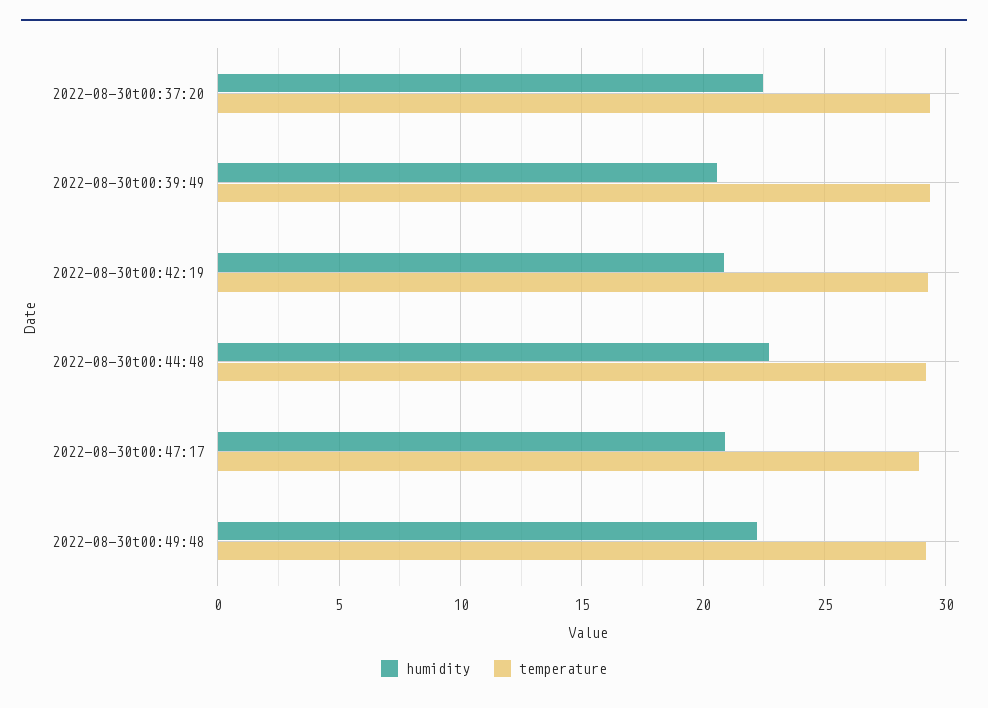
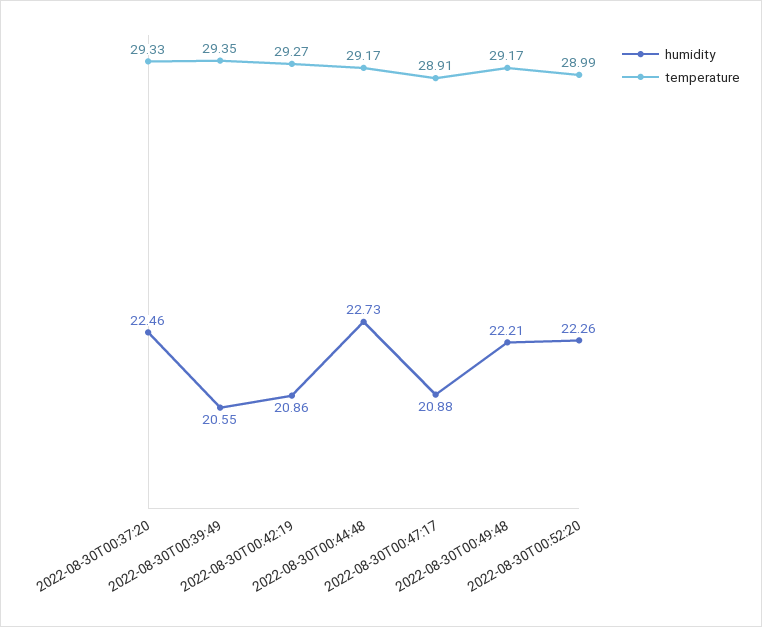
humidity, 2022-08-30T00:52:20: none -> 22.26
temperature, 2022-08-30T00:52:20: none -> 28.99

